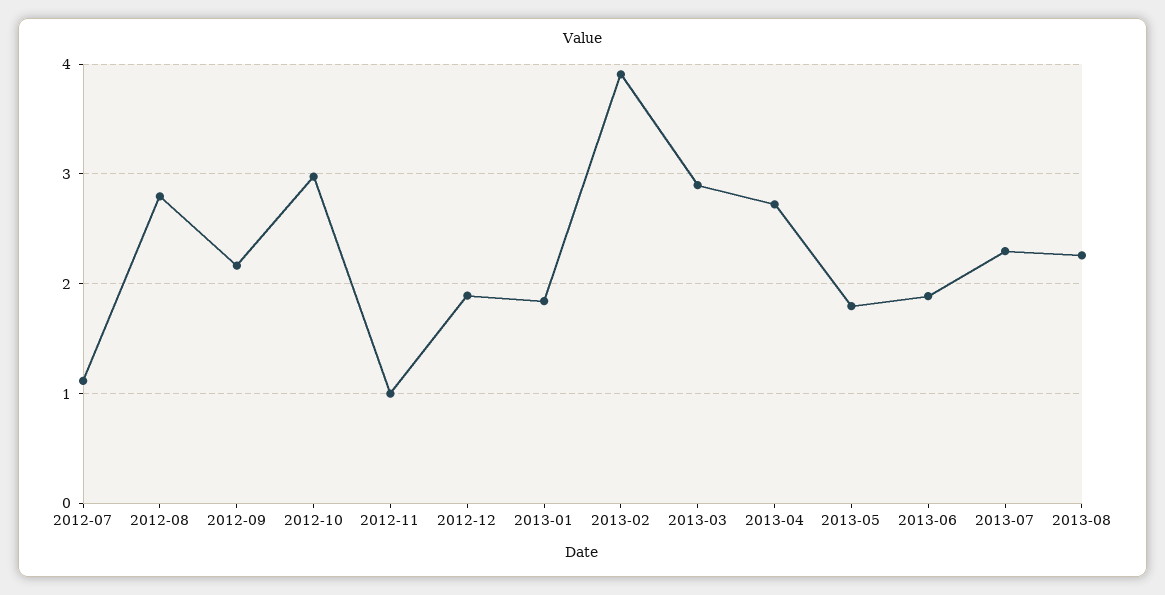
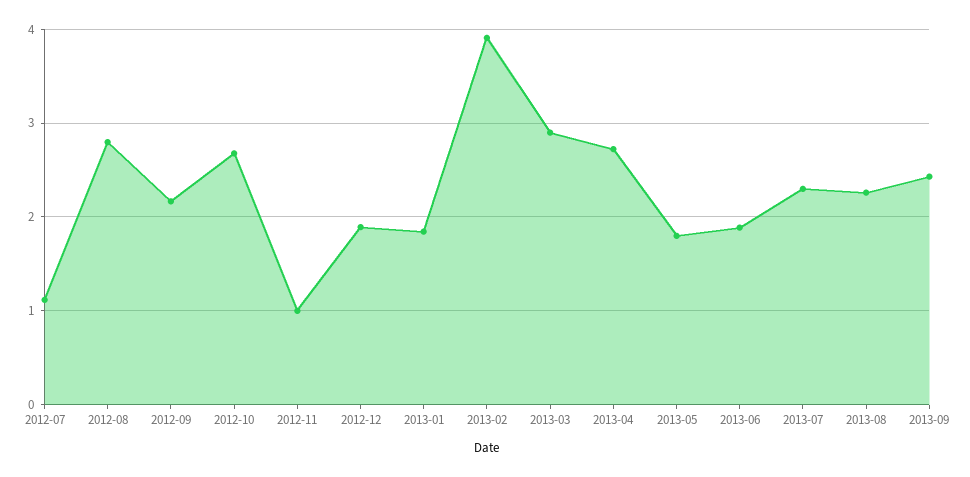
2012-10: 3 -> 2.7
2013-09: none -> 2.4

